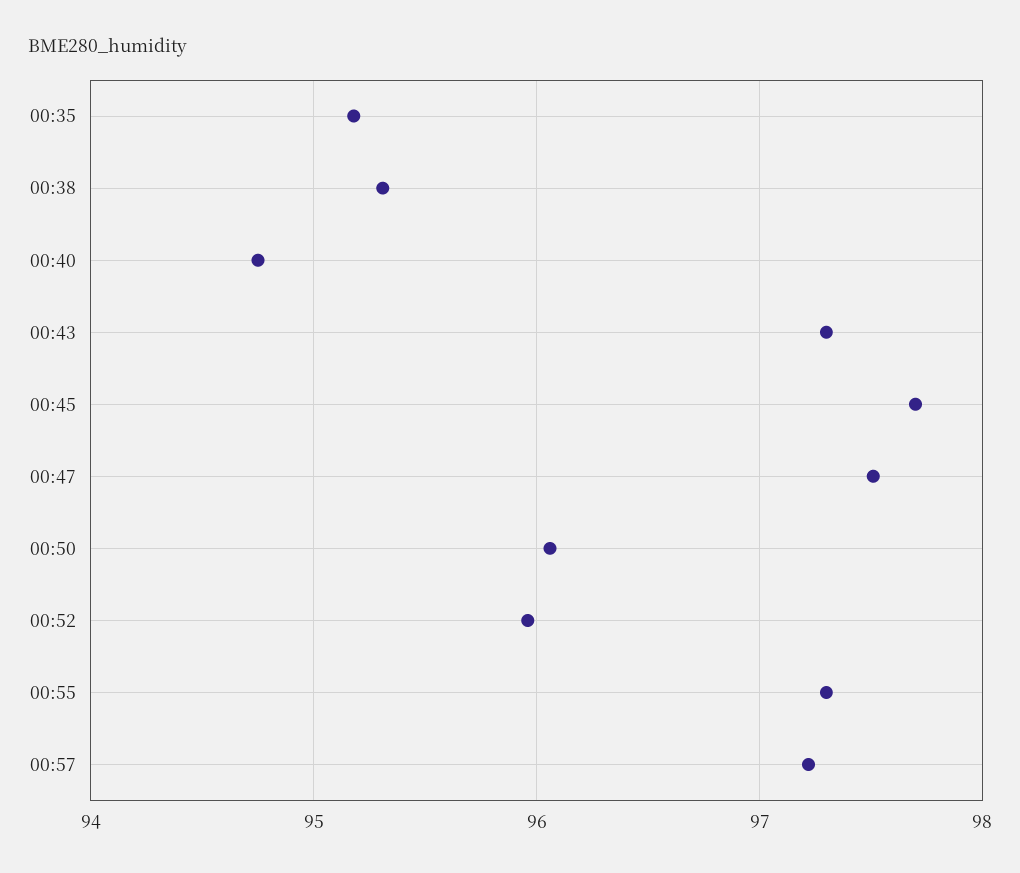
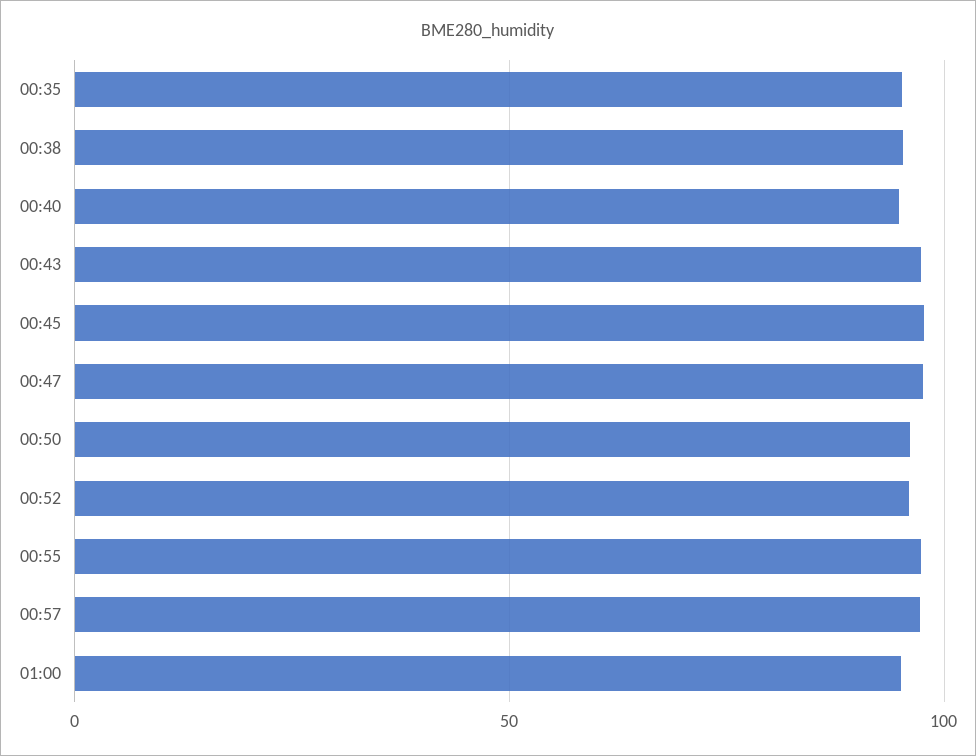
01:00: none -> 95

